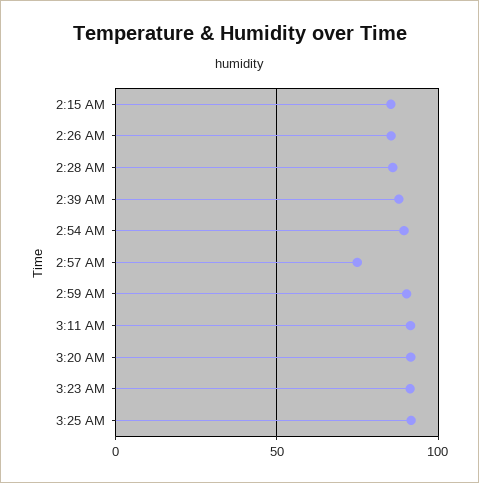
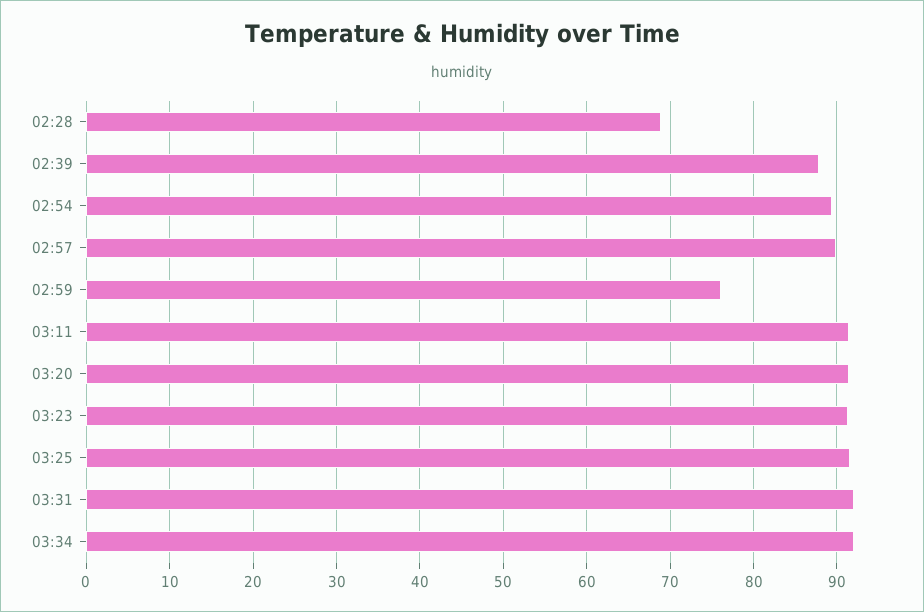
2:15 AM: 85 -> none
2:26 AM: 85 -> none
2:28 AM: 85 -> 69
2:57 AM: 75 -> 90
2:59 AM: 90 -> 76
03:31: none -> 92
03:34: none -> 92

